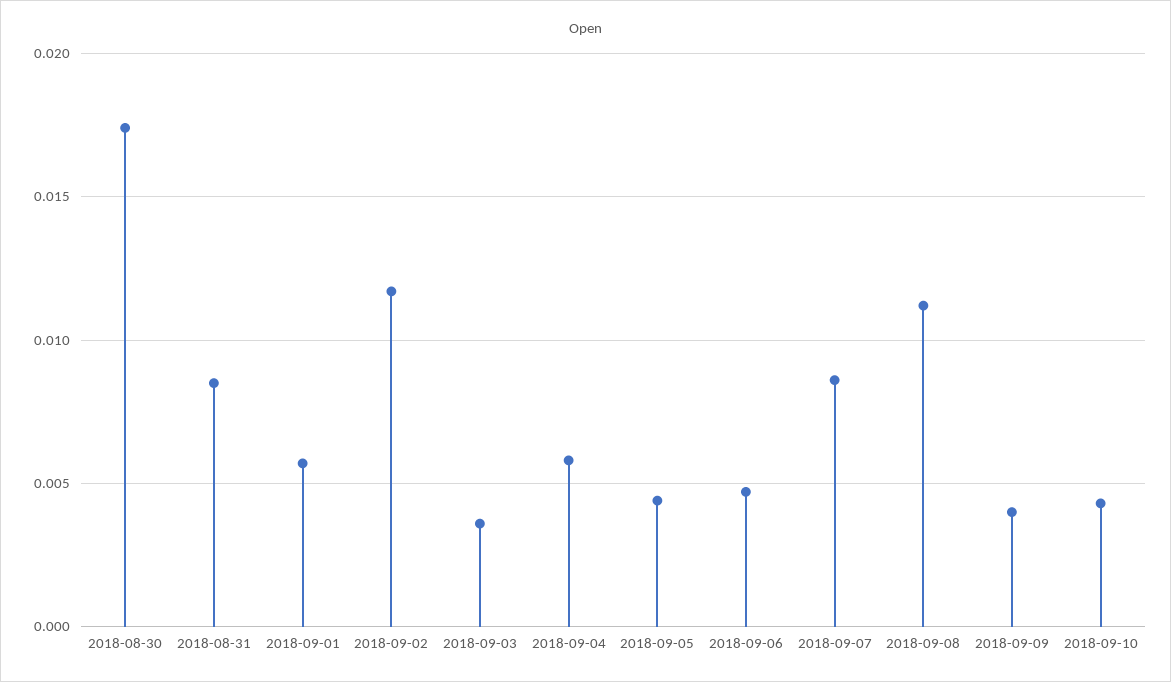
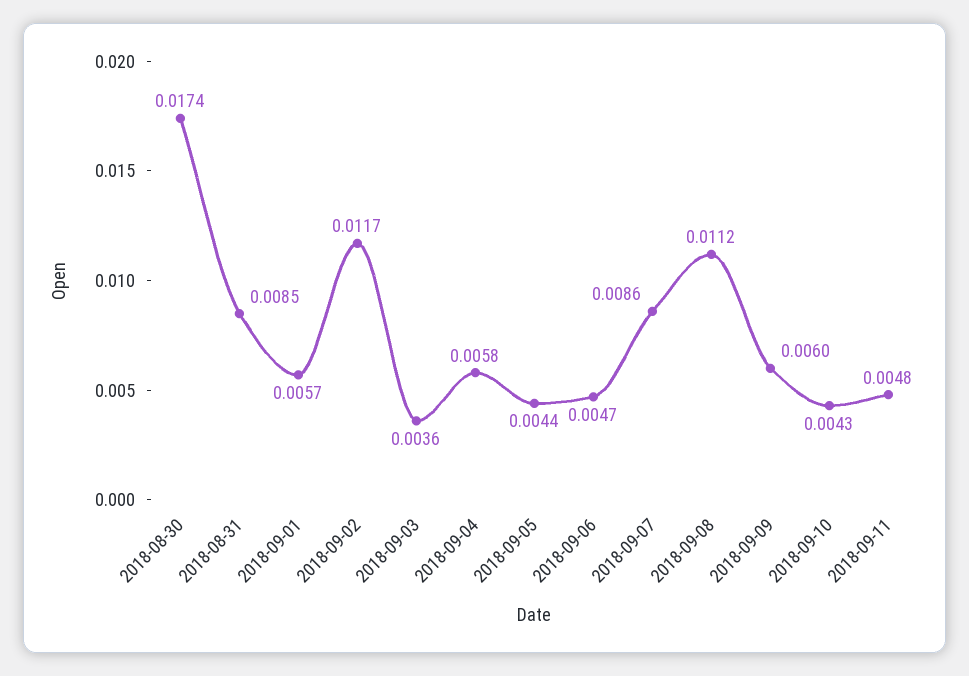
2018-09-09: 0.004 -> 0.006
2018-09-11: none -> 0.0048

